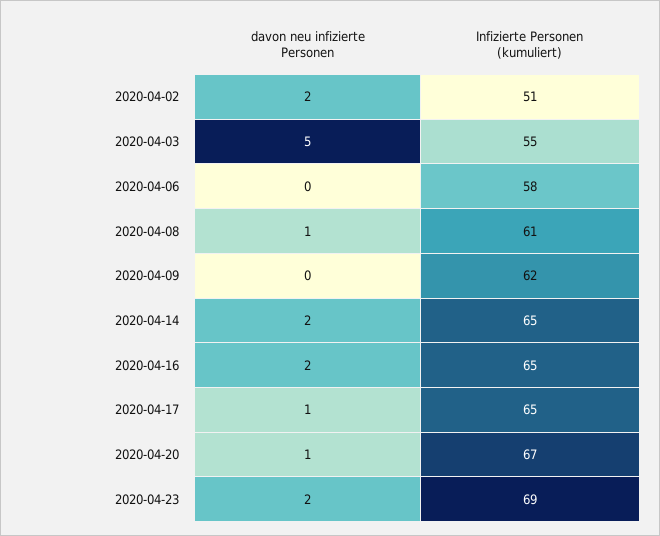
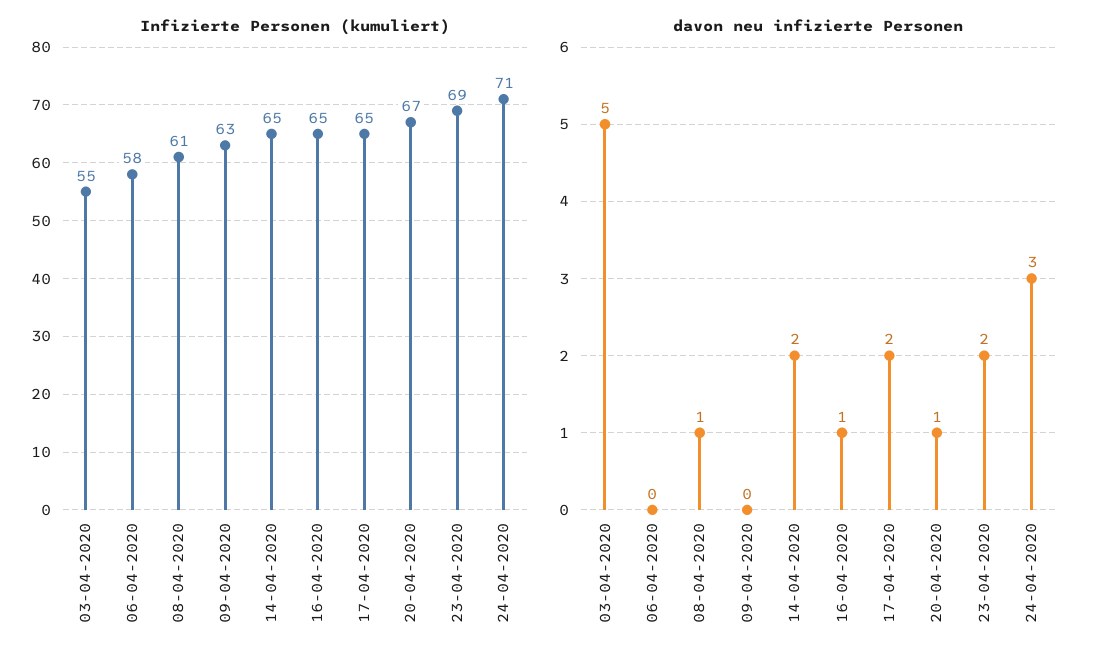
davon neu infizierte Personen, 2020-04-02: 2 -> none
Infizierte Personen (kumuliert), 2020-04-02: 51 -> none
Infizierte Personen (kumuliert), 2020-04-09: 62 -> 63
davon neu infizierte Personen, 2020-04-16: 2 -> 1
davon neu infizierte Personen, 2020-04-17: 1 -> 2
Infizierte Personen (kumuliert), 24-04-2020: none -> 71
davon neu infizierte Personen, 24-04-2020: none -> 3

